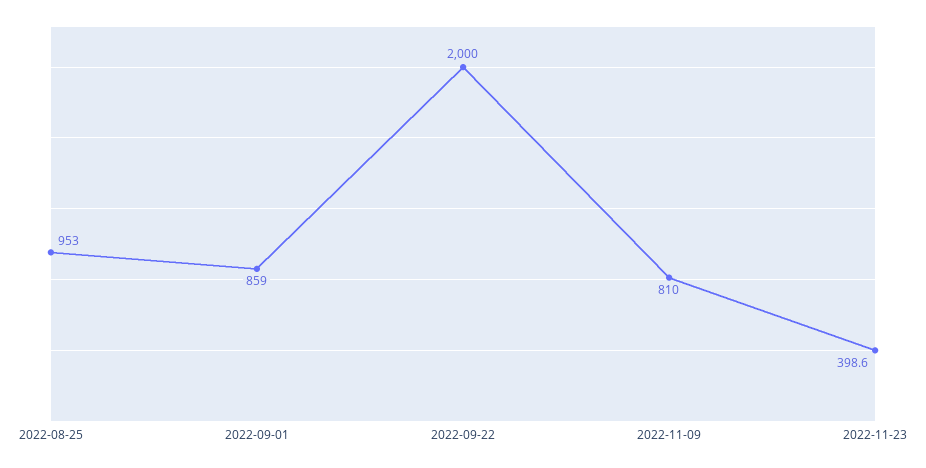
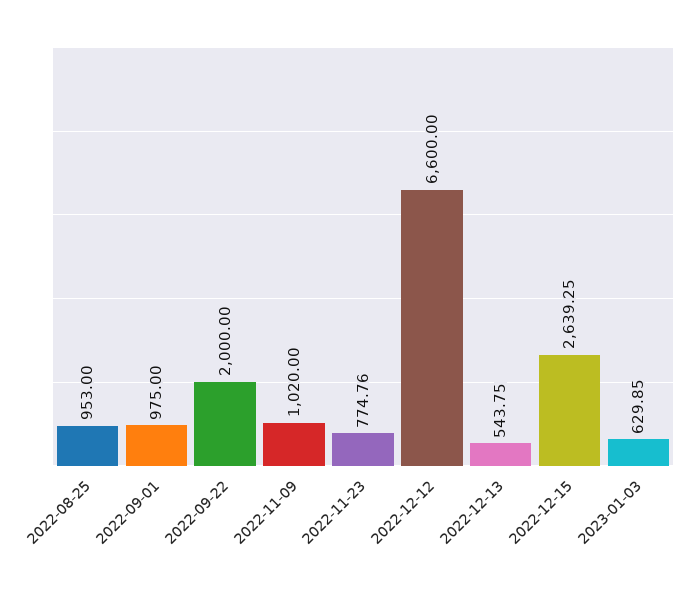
2022-09-01: 859 -> 975
2022-11-09: 810 -> 1020
2022-11-23: 398.6 -> 774.76
2022-12-12: none -> 6600
2022-12-13: none -> 543.75
2022-12-15: none -> 2639.25
2023-01-03: none -> 629.85

